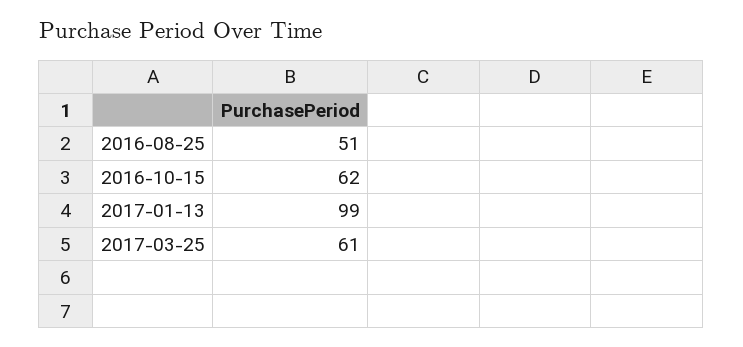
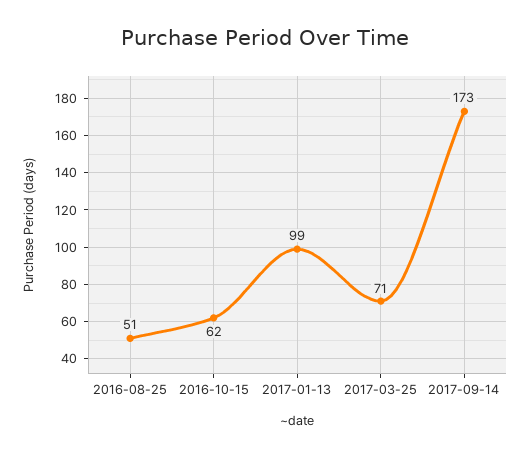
2017-03-25: 61 -> 71
2017-09-14: none -> 173

